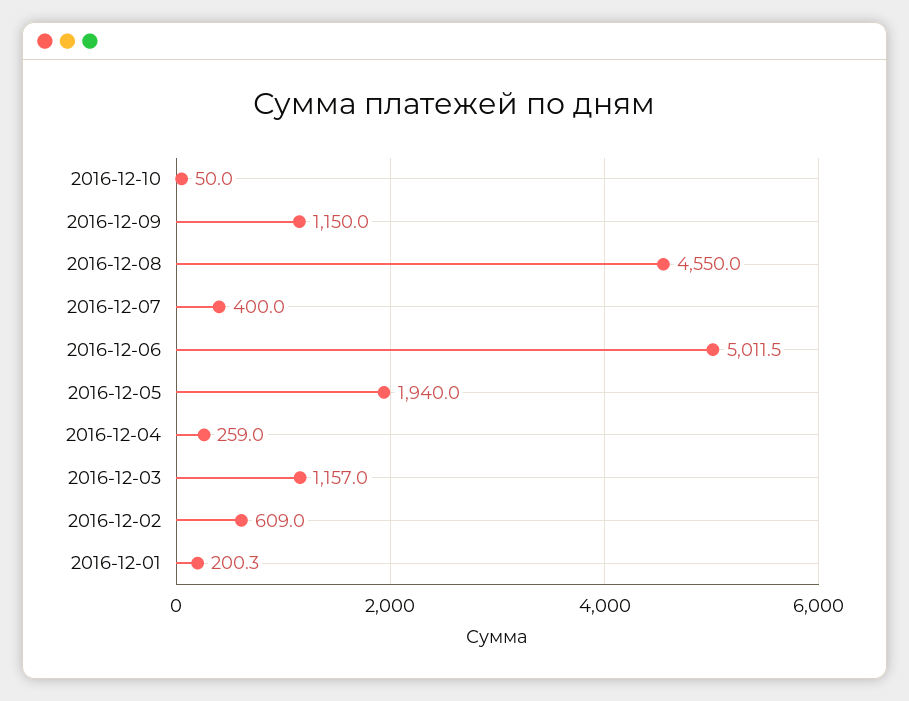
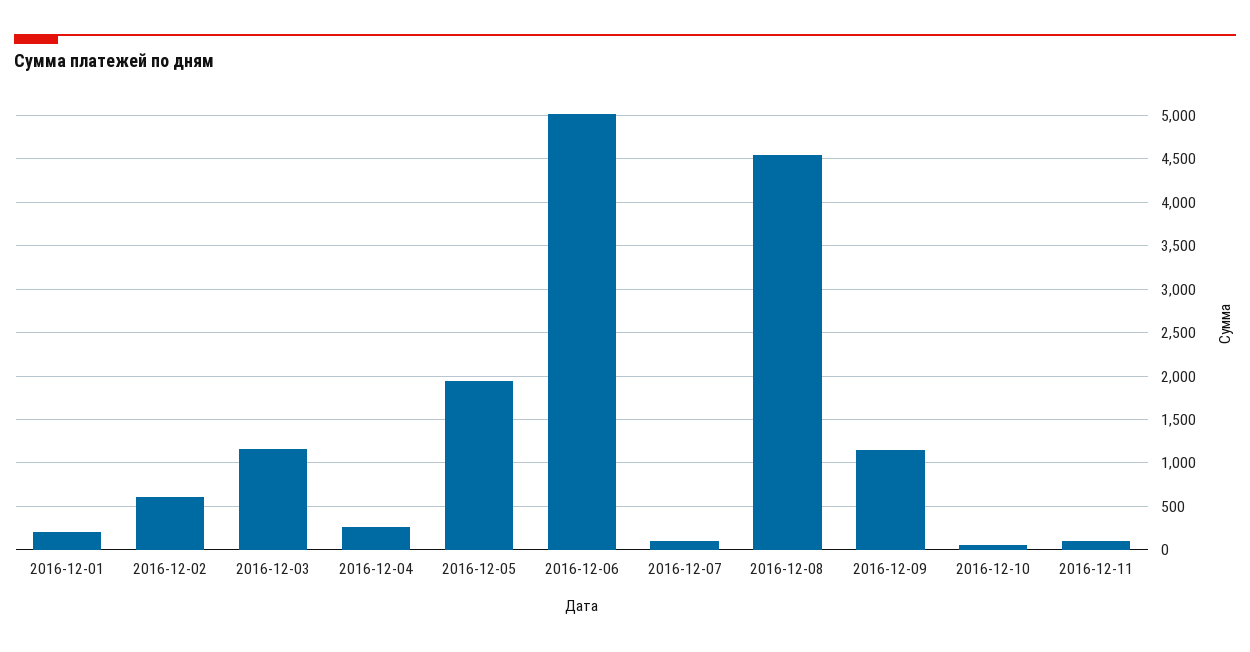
2016-12-07: 400 -> 100
2016-12-11: none -> 100

